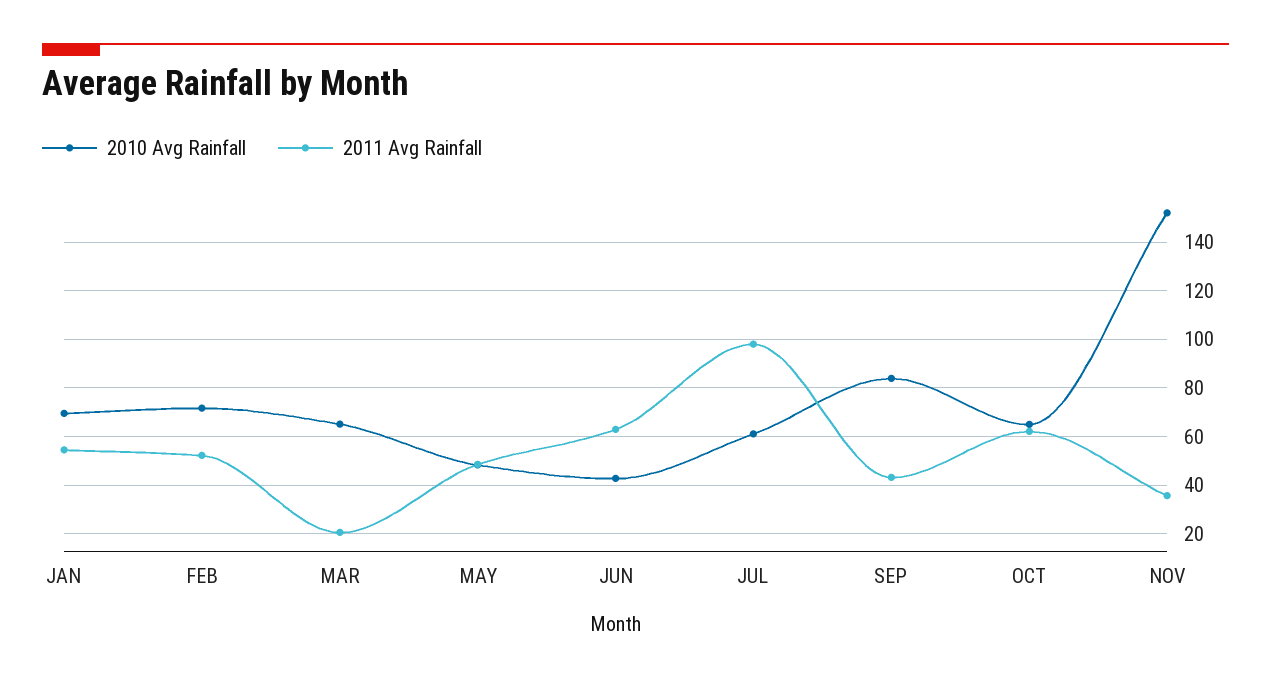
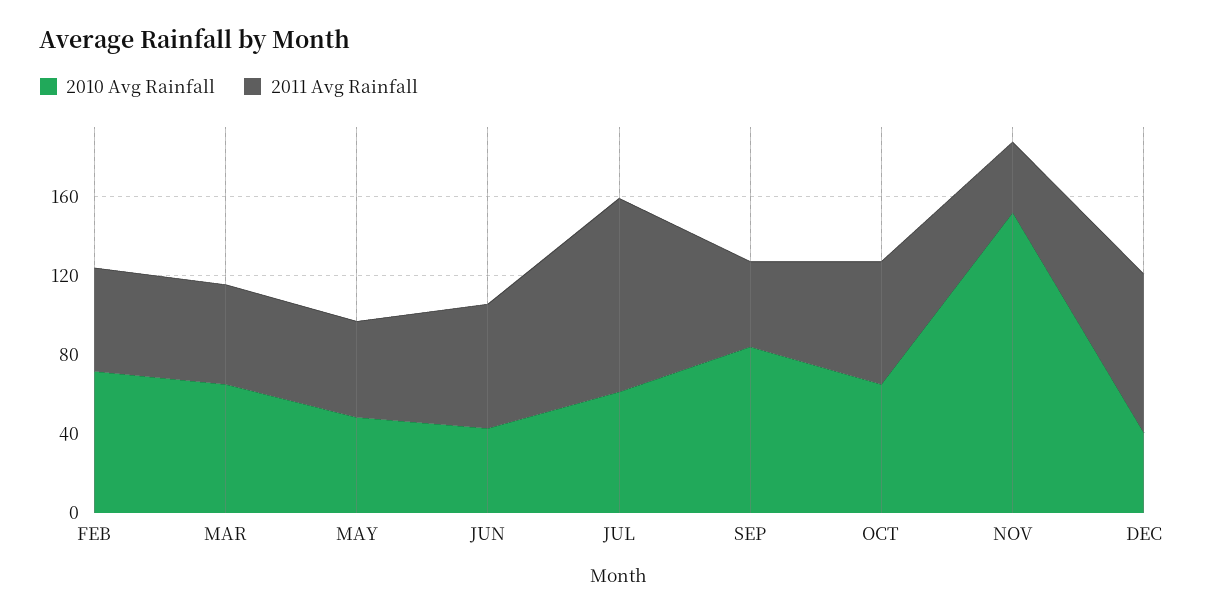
2010 Avg Rainfall, JAN: 70 -> none
2011 Avg Rainfall, JAN: 55 -> none
2011 Avg Rainfall, MAR: 20 -> 50
2010 Avg Rainfall, DEC: none -> 40
2011 Avg Rainfall, DEC: none -> 80

